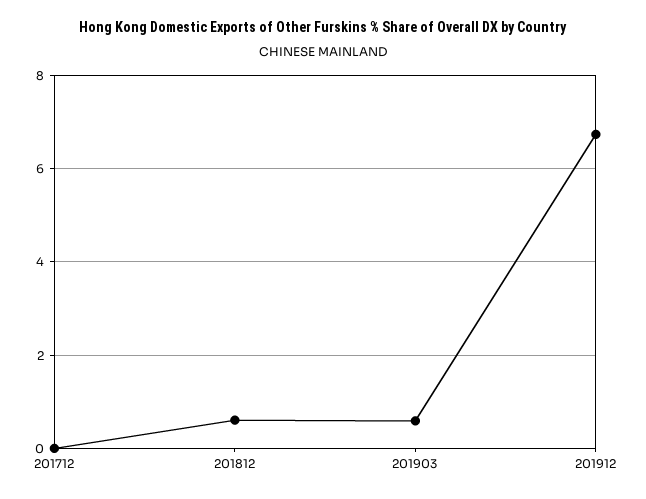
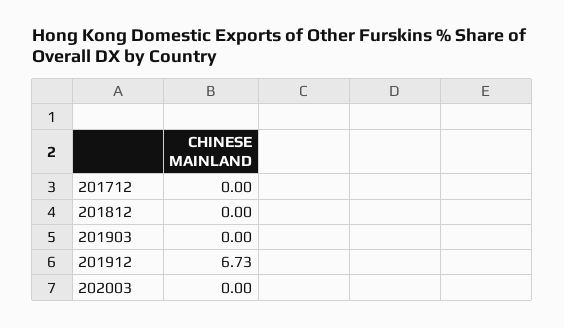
201812: 0.6 -> 0
201903: 0.6 -> 0
202003: none -> 0

